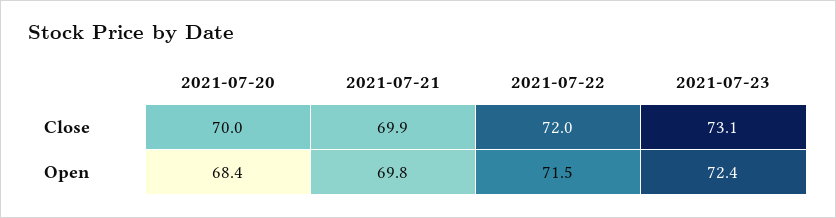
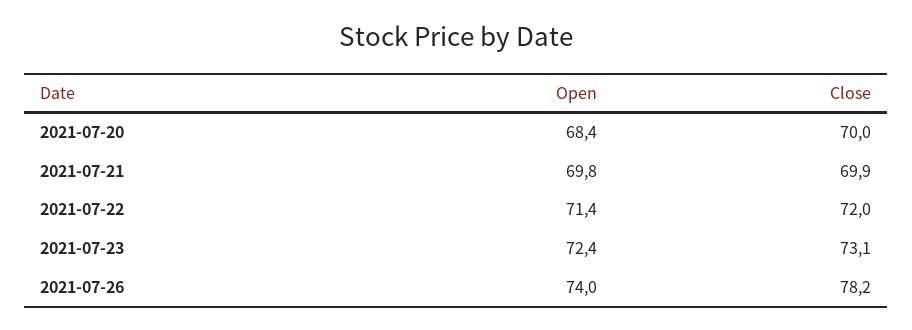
2021-07-22, Open: 71.5 -> 71.4
2021-07-26, Open: none -> 74
2021-07-26, Close: none -> 78.2

